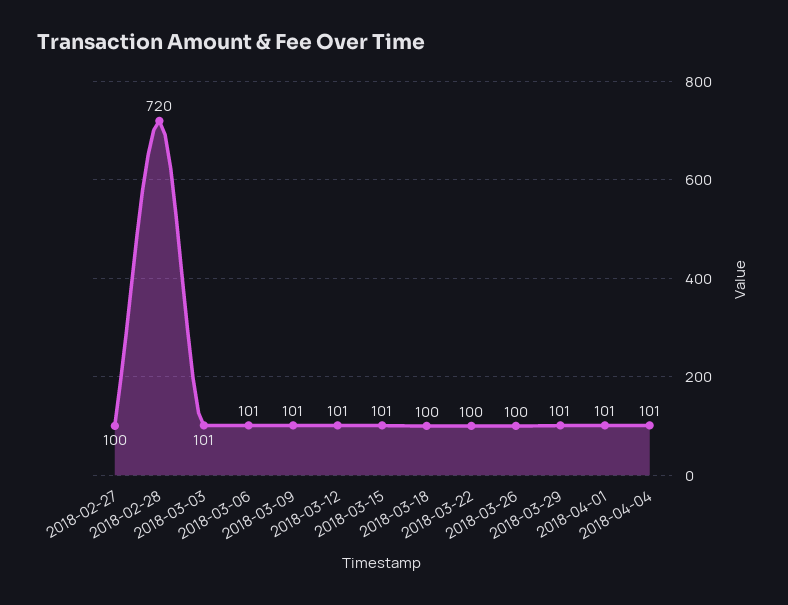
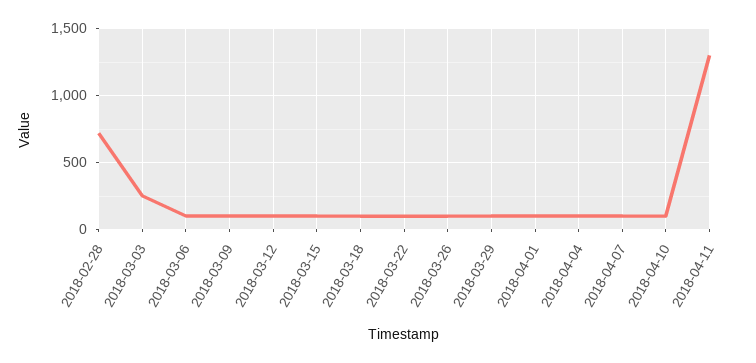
2018-02-27: 100 -> none
2018-03-03: 101 -> 250
2018-04-07: none -> 100
2018-04-10: none -> 100
2018-04-11: none -> 1300

